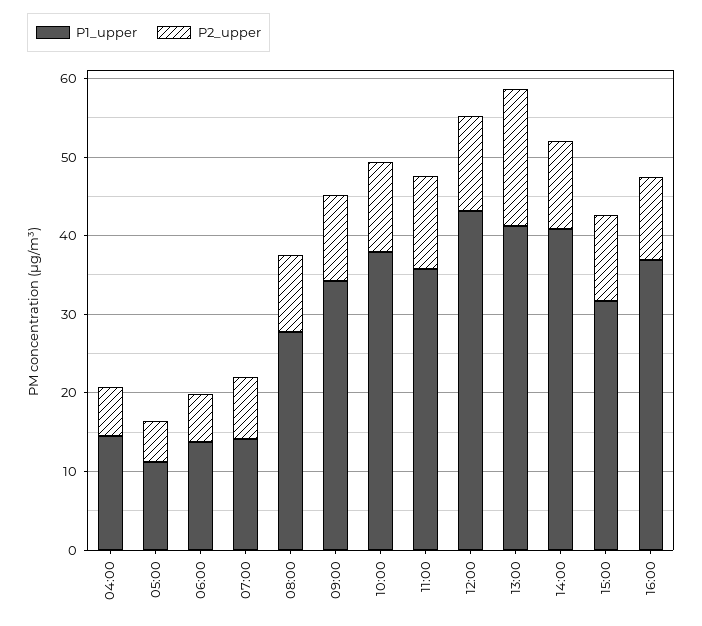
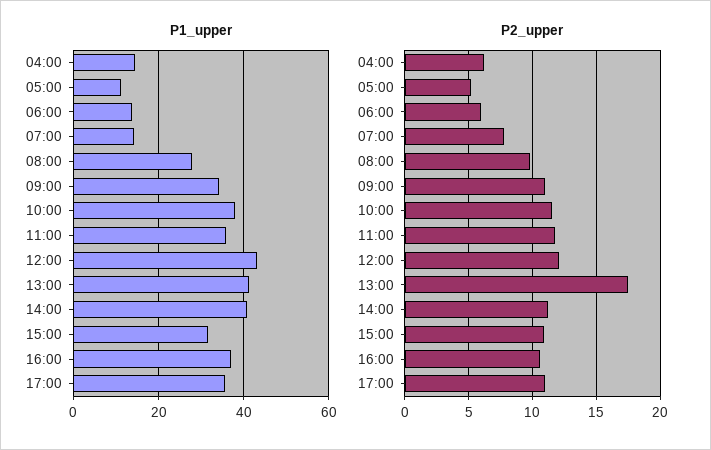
P1_upper, 17:00: none -> 36
P2_upper, 17:00: none -> 11

